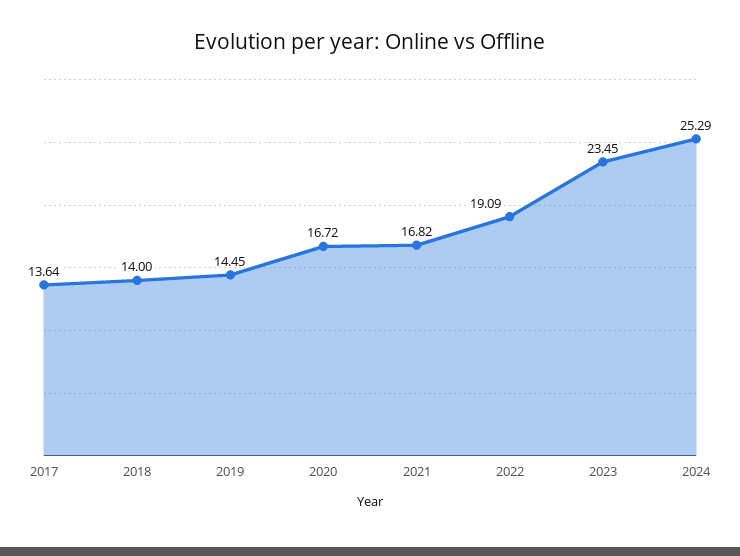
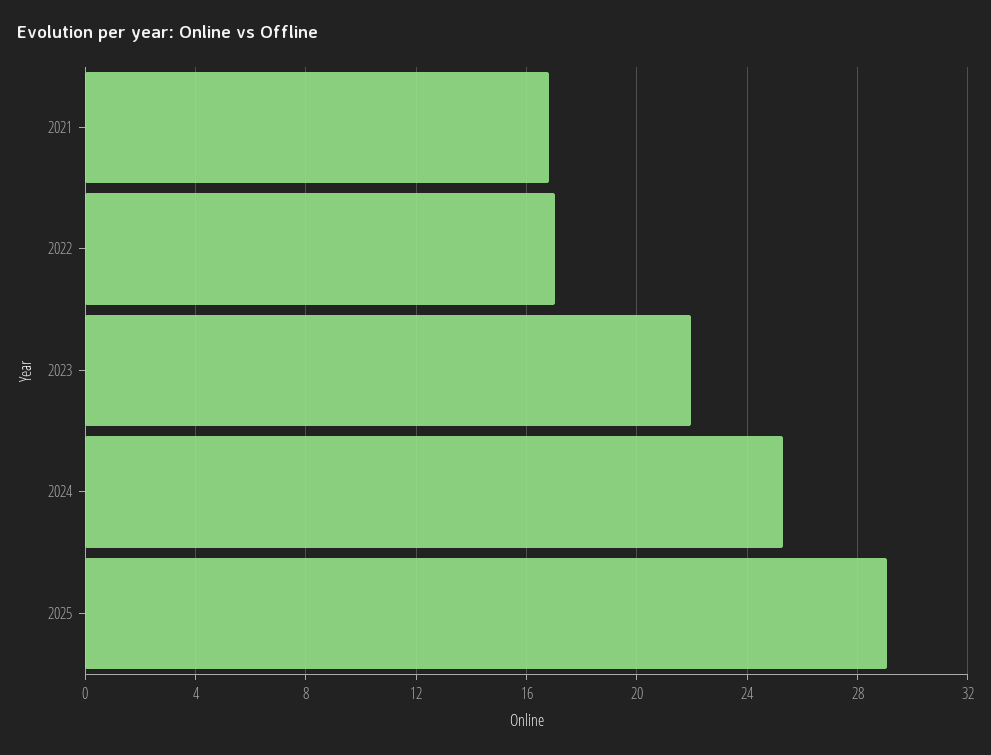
2017: 13.64 -> none
2018: 14 -> none
2019: 14.45 -> none
2020: 16.72 -> none
2022: 19.09 -> 17
2023: 23.45 -> 22
2025: none -> 29

